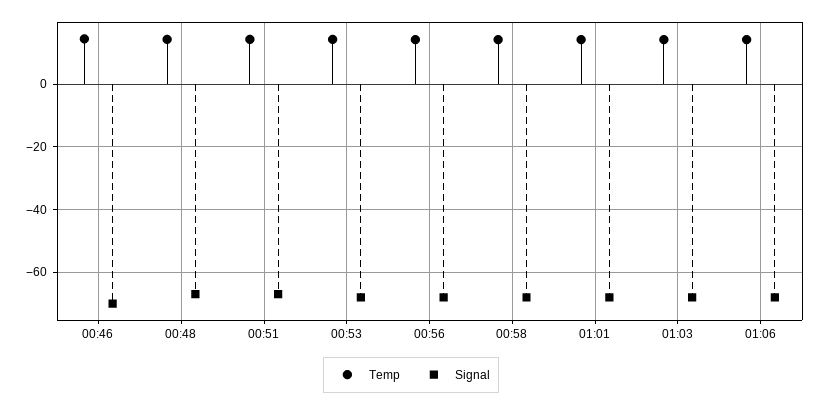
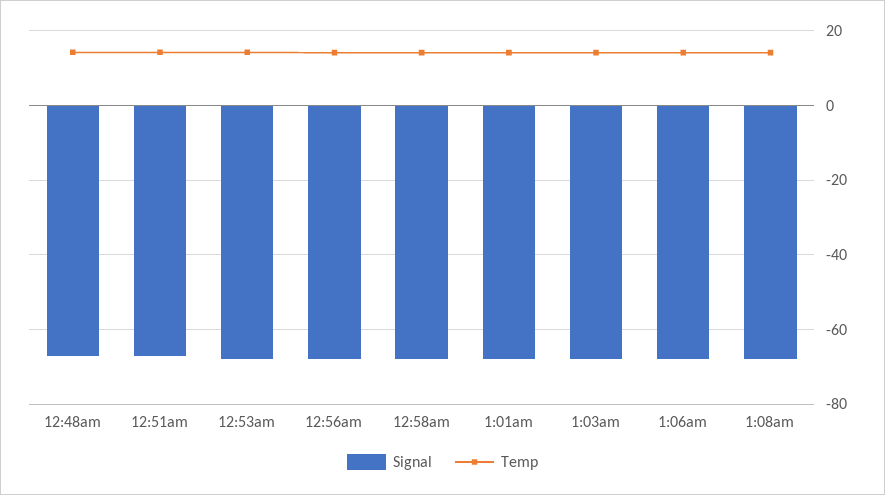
Temp, 00:46: 14 -> none
Signal, 00:46: -70 -> none
Signal, 1:08am: none -> -68
Temp, 1:08am: none -> 14

